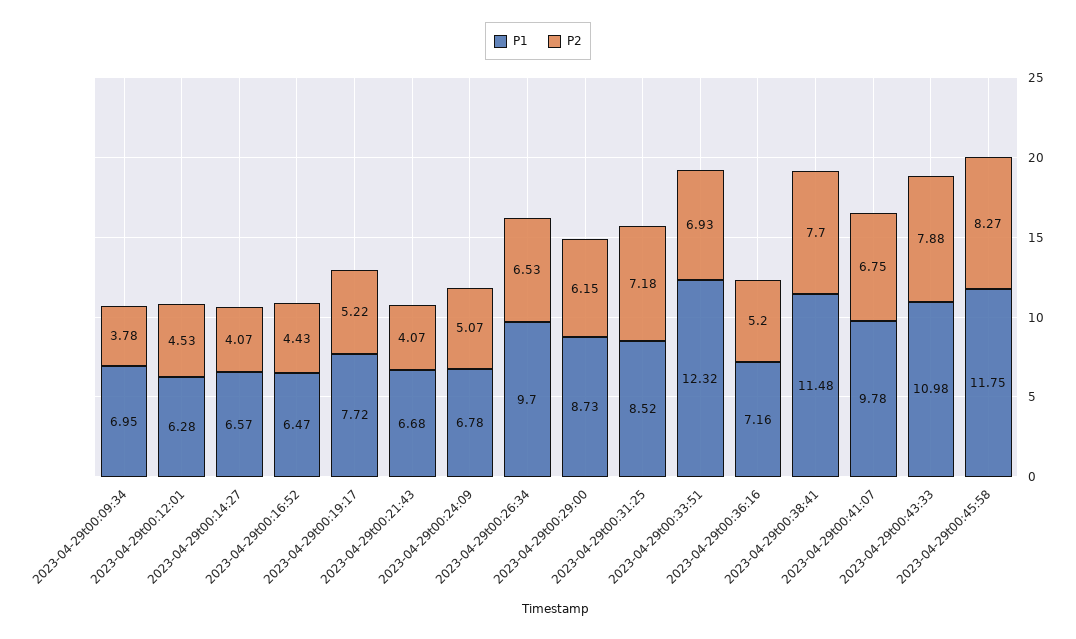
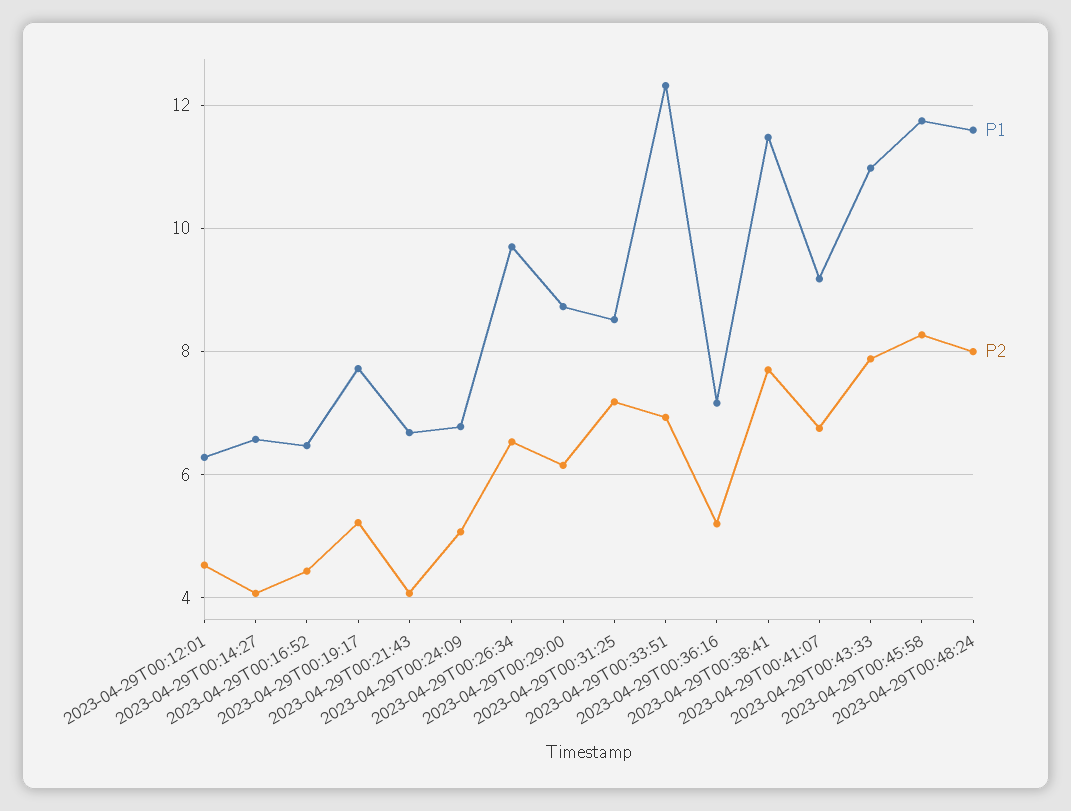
P1, 2023-04-29t00:09:34: 6.95 -> none
P2, 2023-04-29t00:09:34: 3.78 -> none
P1, 2023-04-29t00:41:07: 9.78 -> 9.2
P1, 2023-04-29T00:48:24: none -> 11.6
P2, 2023-04-29T00:48:24: none -> 8

